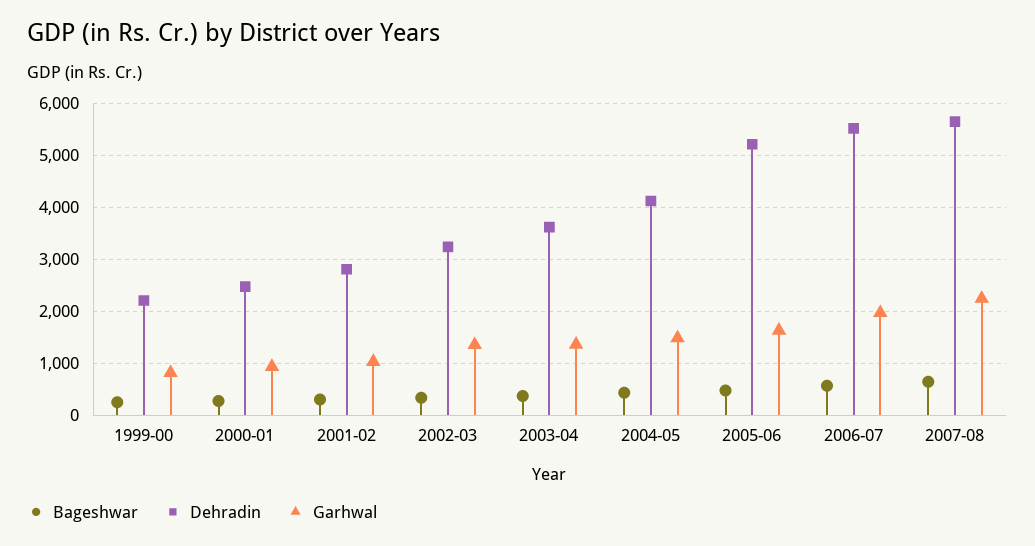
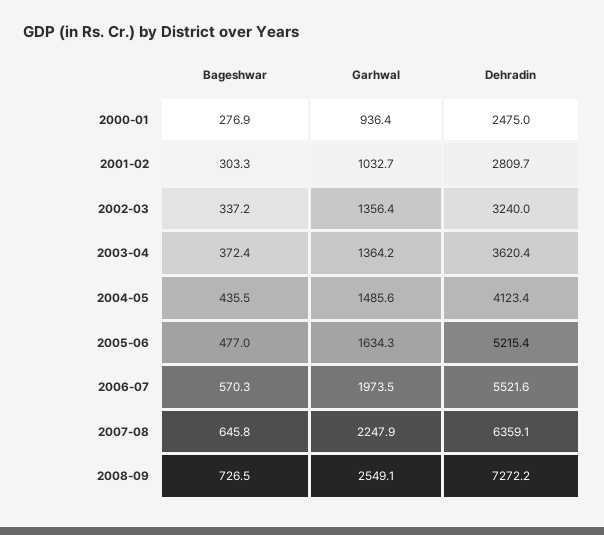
Bageshwar, 1999-00: 200 -> none
Dehradin, 1999-00: 2200 -> none
Garhwal, 1999-00: 800 -> none
Dehradin, 2007-08: 5600 -> 6359.1
Bageshwar, 2008-09: none -> 726.5
Garhwal, 2008-09: none -> 2549.1
Dehradin, 2008-09: none -> 7272.2

